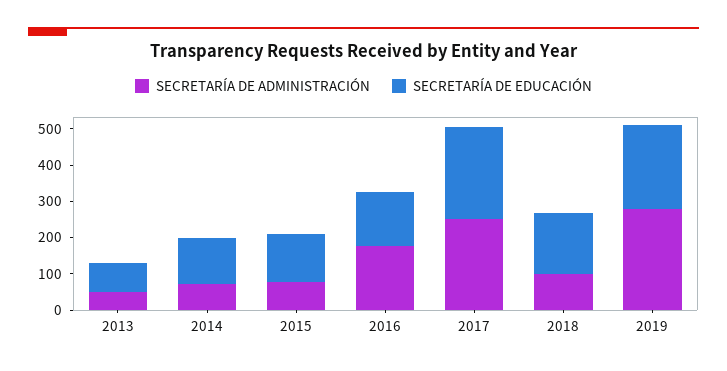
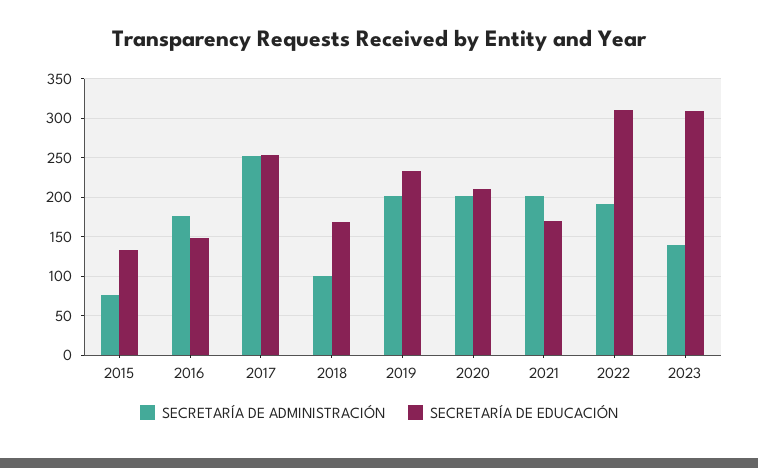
SECRETARÍA DE ADMINISTRACIÓN, 2013: 50 -> none
SECRETARÍA DE EDUCACIÓN, 2013: 75 -> none
SECRETARÍA DE ADMINISTRACIÓN, 2014: 75 -> none
SECRETARÍA DE EDUCACIÓN, 2014: 125 -> none
SECRETARÍA DE ADMINISTRACIÓN, 2019: 275 -> 200
SECRETARÍA DE ADMINISTRACIÓN, 2020: none -> 200
SECRETARÍA DE EDUCACIÓN, 2020: none -> 210
SECRETARÍA DE ADMINISTRACIÓN, 2021: none -> 200
SECRETARÍA DE EDUCACIÓN, 2021: none -> 170
SECRETARÍA DE ADMINISTRACIÓN, 2022: none -> 190
SECRETARÍA DE EDUCACIÓN, 2022: none -> 310
SECRETARÍA DE ADMINISTRACIÓN, 2023: none -> 140
SECRETARÍA DE EDUCACIÓN, 2023: none -> 310

